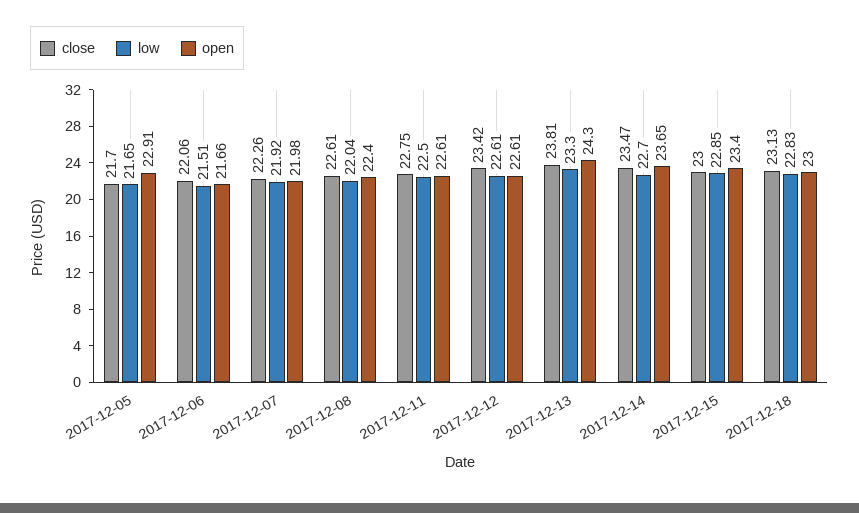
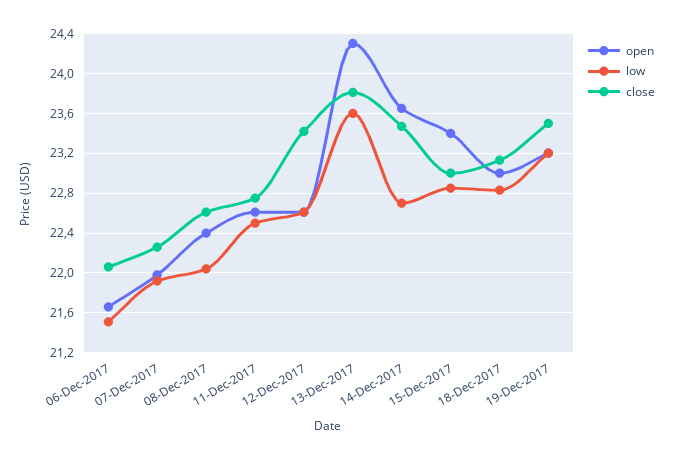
close, 2017-12-05: 21.7 -> none
low, 2017-12-05: 21.65 -> none
open, 2017-12-05: 22.91 -> none
low, 2017-12-13: 23.3 -> 23.6
open, 19-Dec-2017: none -> 23.2
low, 19-Dec-2017: none -> 23.2
close, 19-Dec-2017: none -> 23.5

